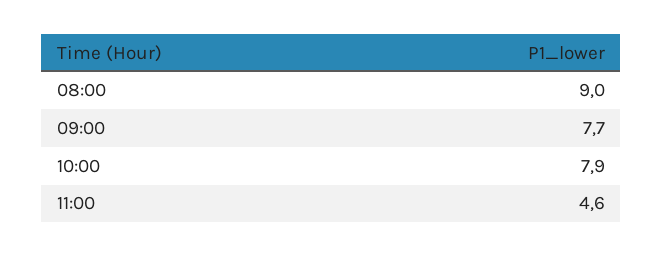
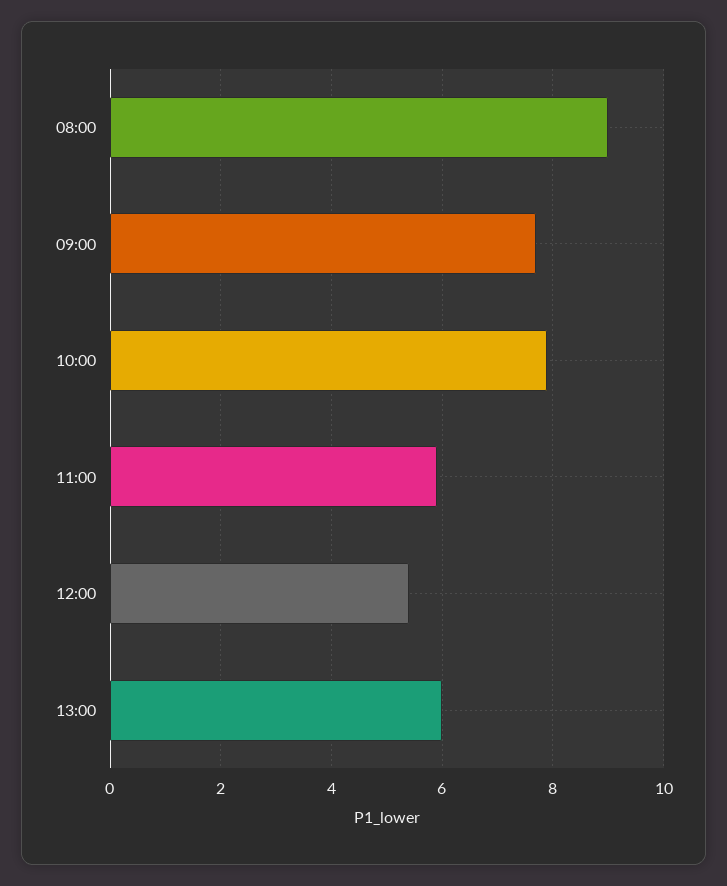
11:00: 4.6 -> 6
12:00: none -> 5.5
13:00: none -> 6

